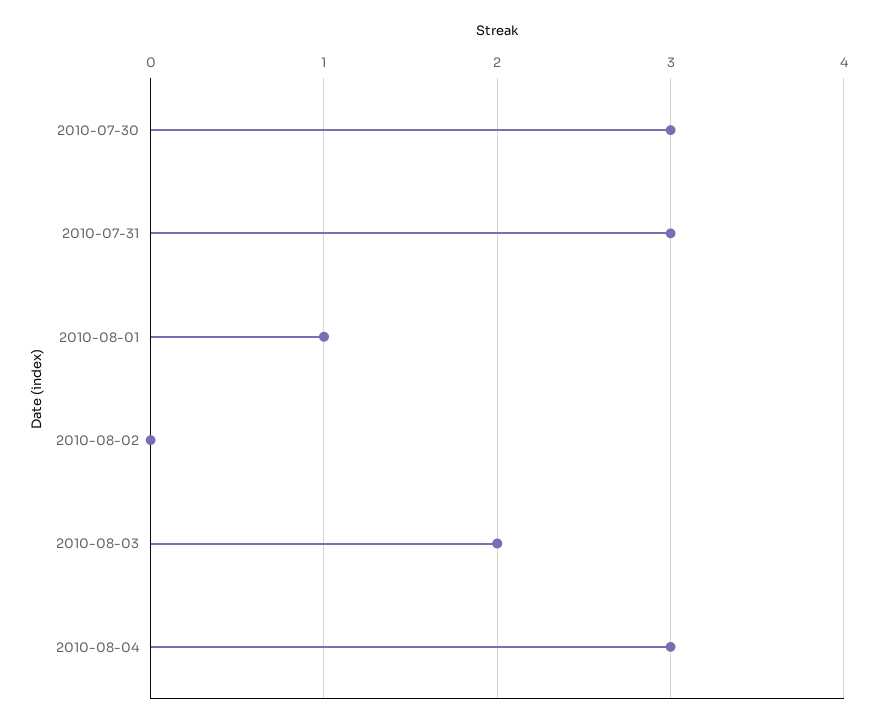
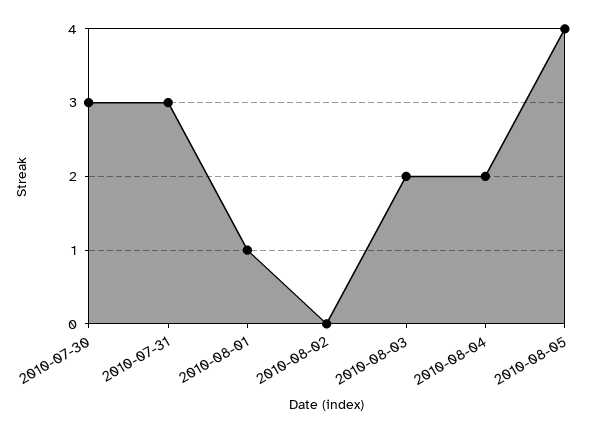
2010-08-04: 3 -> 2
2010-08-05: none -> 4

